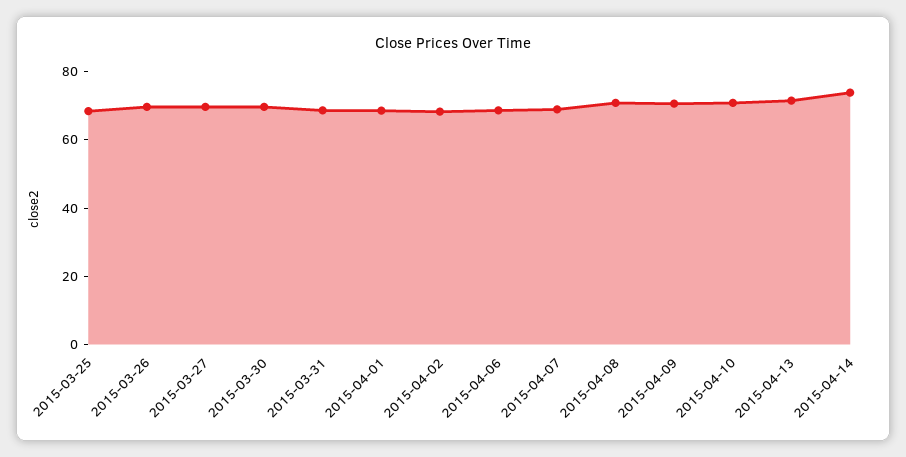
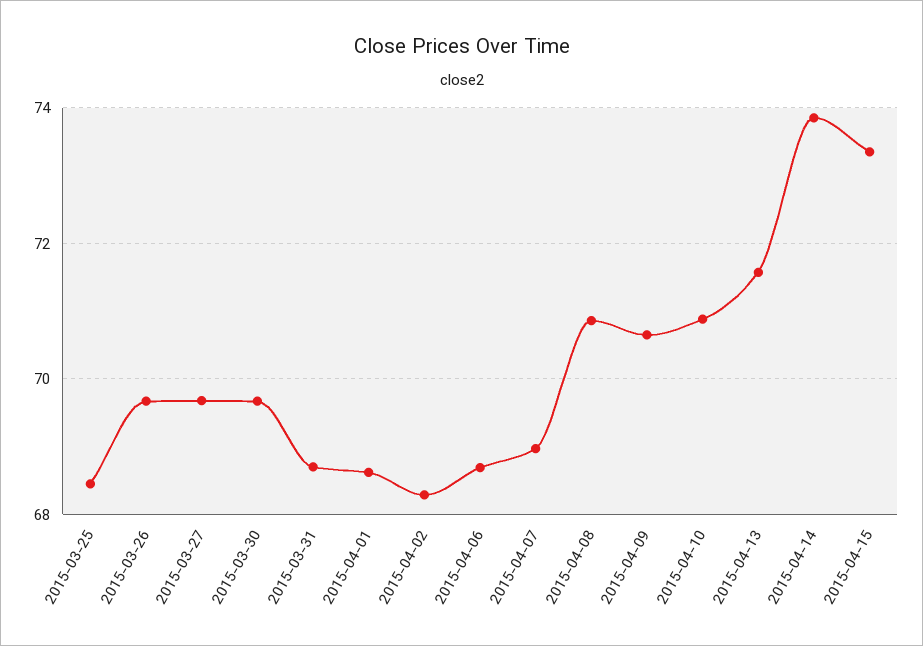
2015-04-15: none -> 73.4

